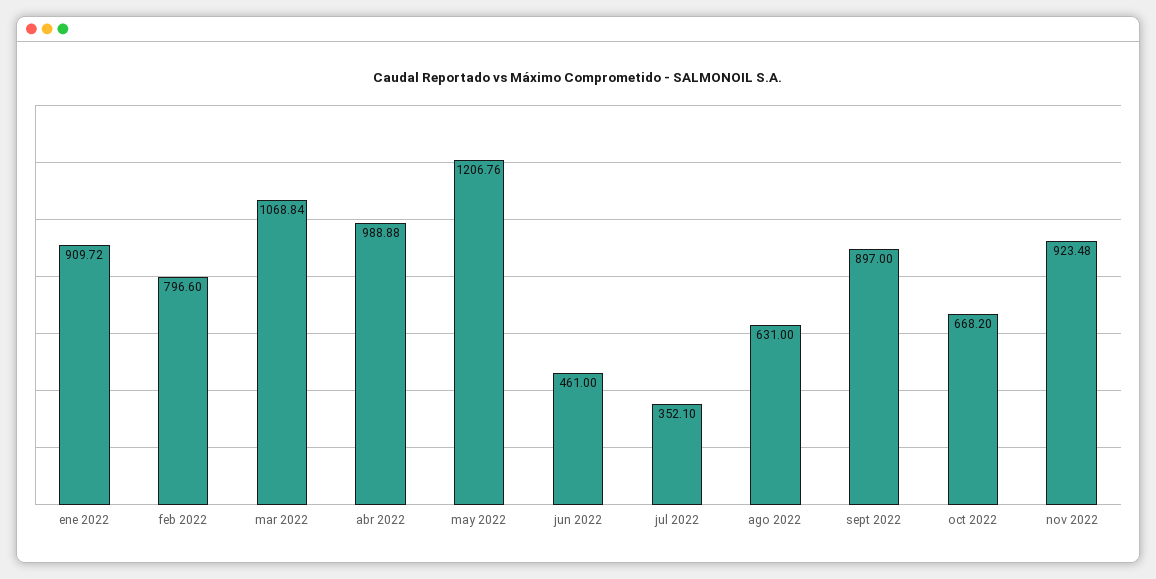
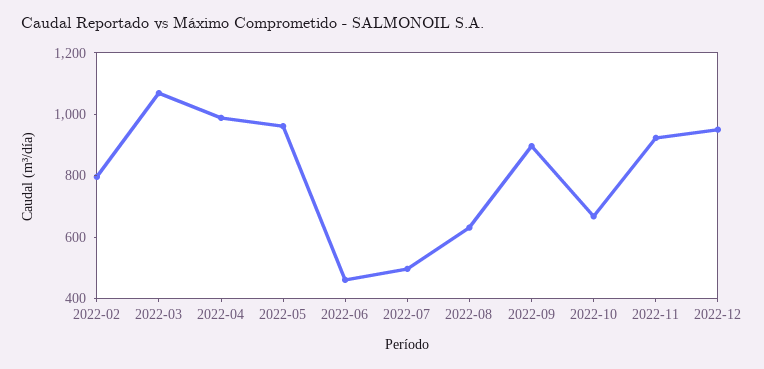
ene 2022: 909.72 -> none
may 2022: 1206.76 -> 950
jul 2022: 352.1 -> 500
2022-12: none -> 950

